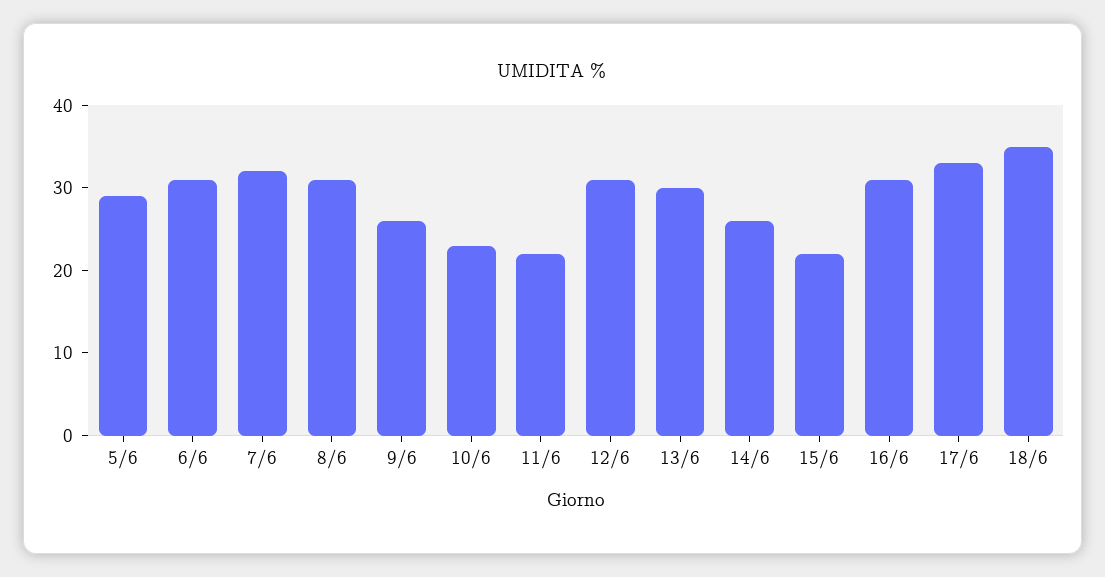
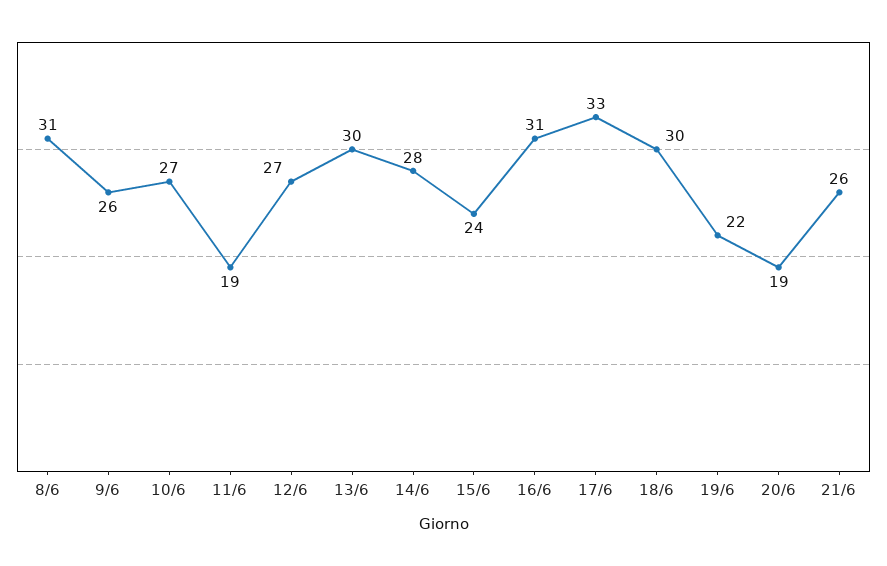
5/6: 29 -> none
6/6: 31 -> none
7/6: 32 -> none
10/6: 23 -> 27
11/6: 22 -> 19
12/6: 31 -> 27
14/6: 26 -> 28
15/6: 22 -> 24
18/6: 35 -> 30
19/6: none -> 22
20/6: none -> 19
21/6: none -> 26

